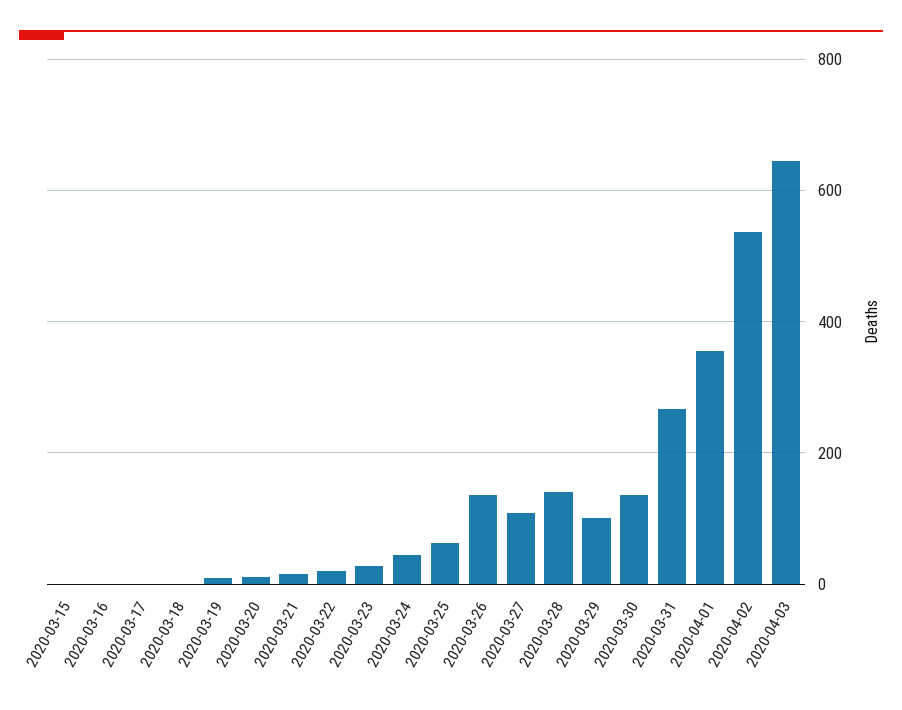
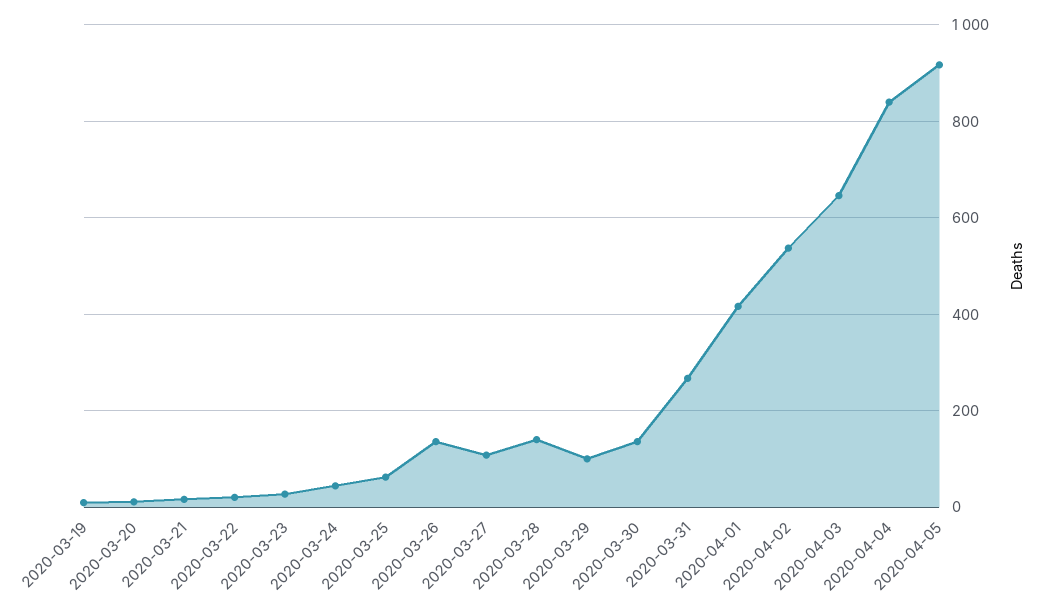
2020-03-15: 0 -> none
2020-03-16: 0 -> none
2020-03-17: 0 -> none
2020-03-18: 0 -> none
2020-04-01: 360 -> 420
2020-04-04: none -> 840
2020-04-05: none -> 920

